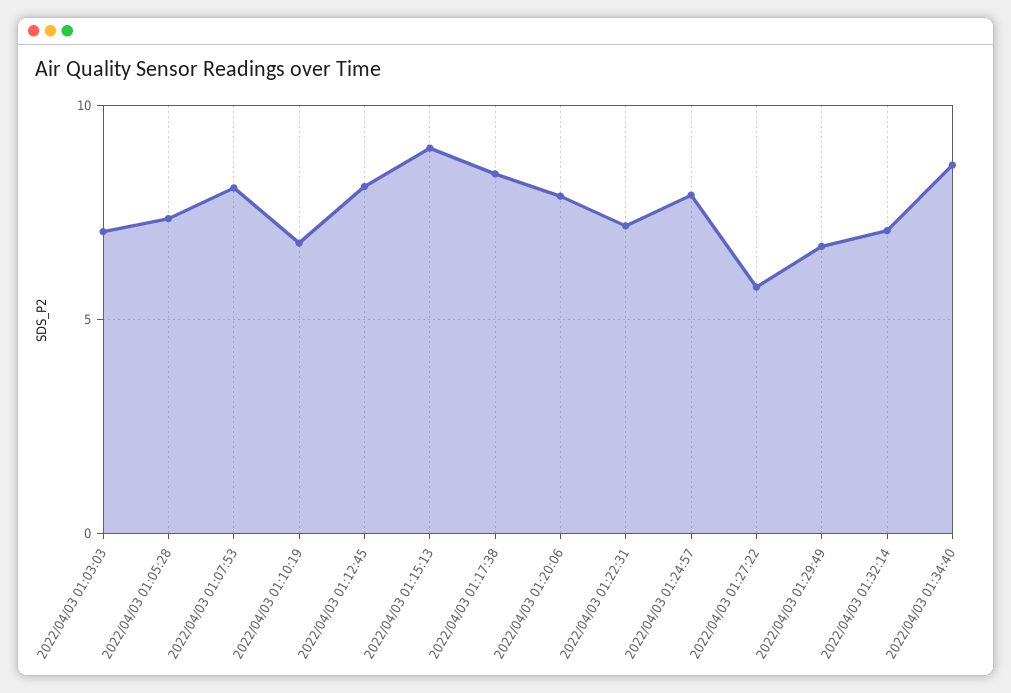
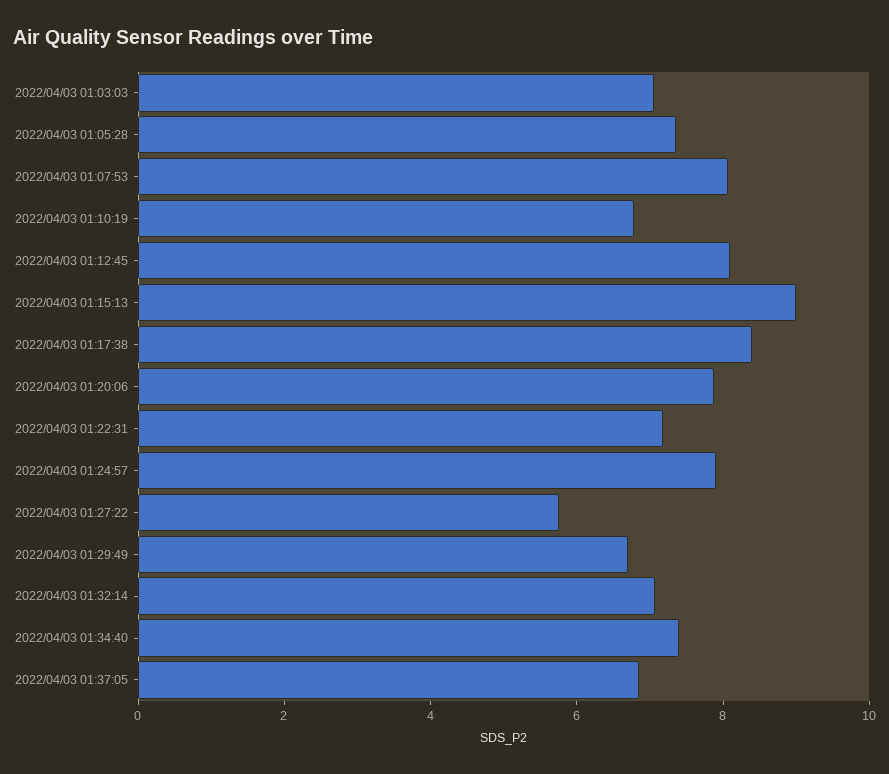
2022/04/03 01:34:40: 8.5 -> 7.5
2022/04/03 01:37:05: none -> 7

